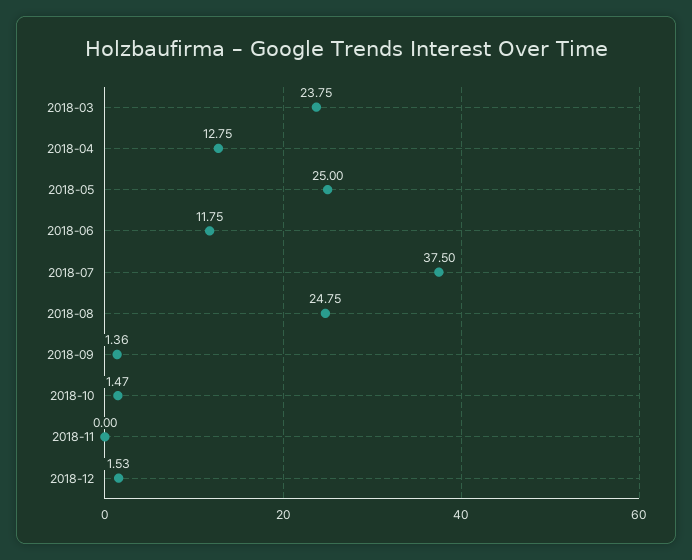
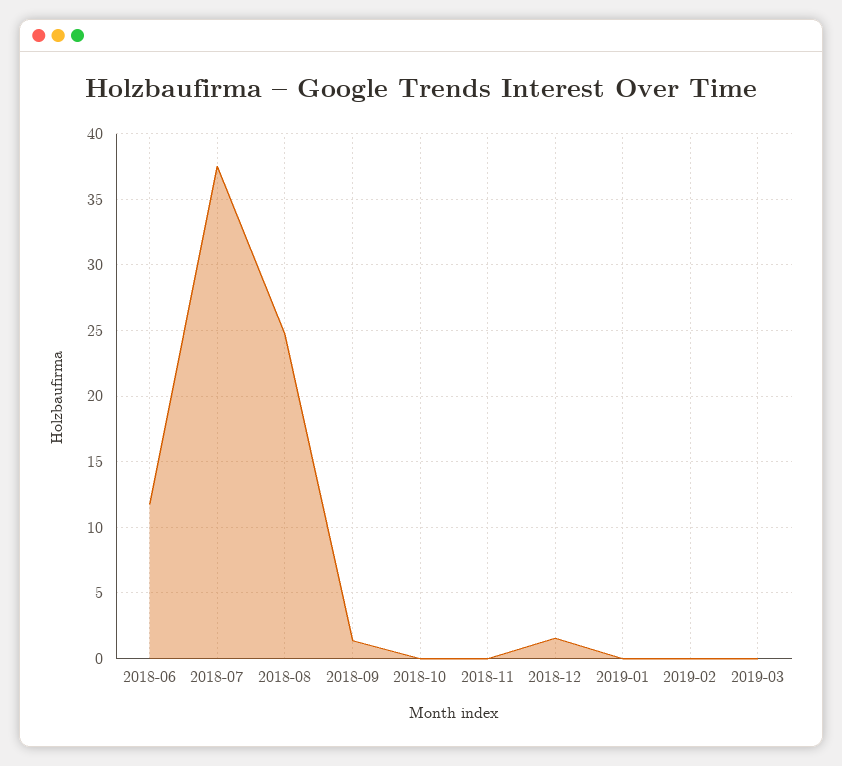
2018-03: 23.75 -> none
2018-04: 12.75 -> none
2018-05: 25 -> none
2018-10: 1.47 -> 0
2019-01: none -> 0
2019-02: none -> 0
2019-03: none -> 0

